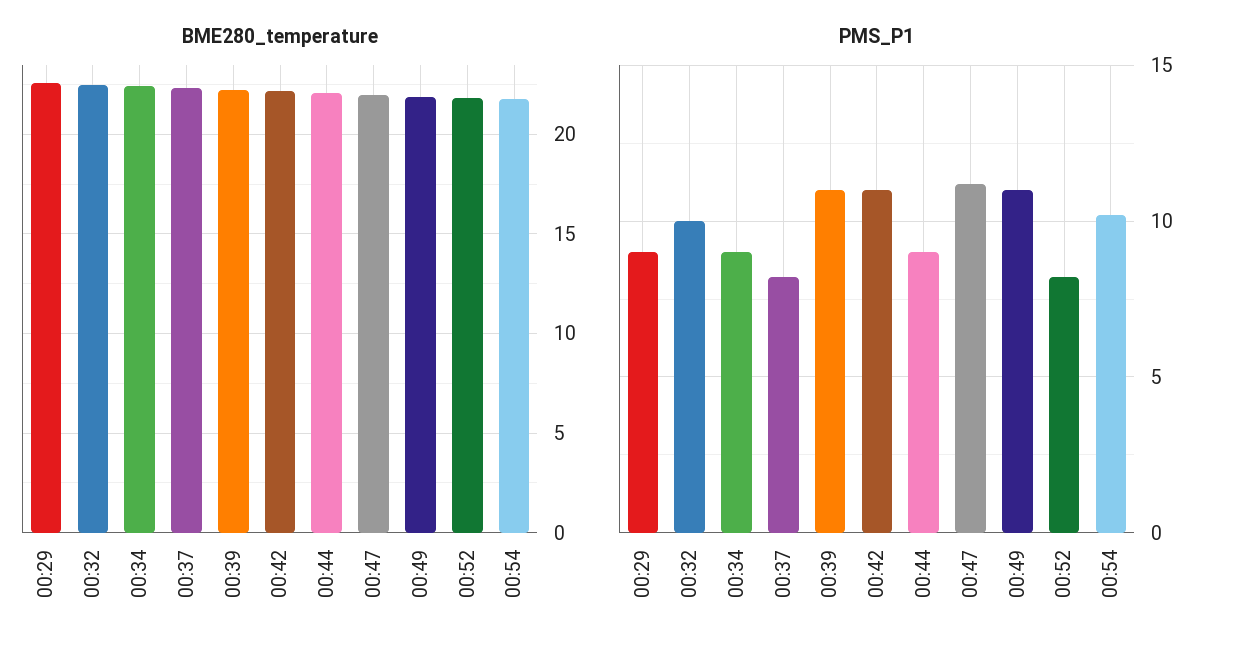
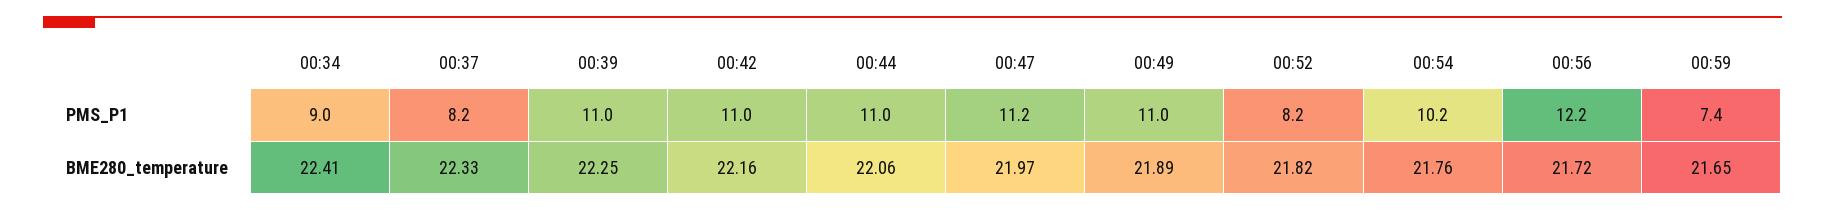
BME280_temperature, 00:29: 22.5 -> none
BME280_temperature, 00:32: 22.5 -> none
PMS_P1, 00:29: 9 -> none
PMS_P1, 00:32: 10 -> none
PMS_P1, 00:44: 9 -> 11
PMS_P1, 00:56: none -> 12.2
PMS_P1, 00:59: none -> 7.4
BME280_temperature, 00:56: none -> 21.72
BME280_temperature, 00:59: none -> 21.65

